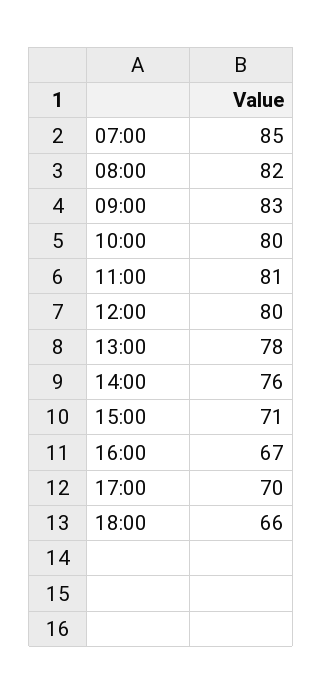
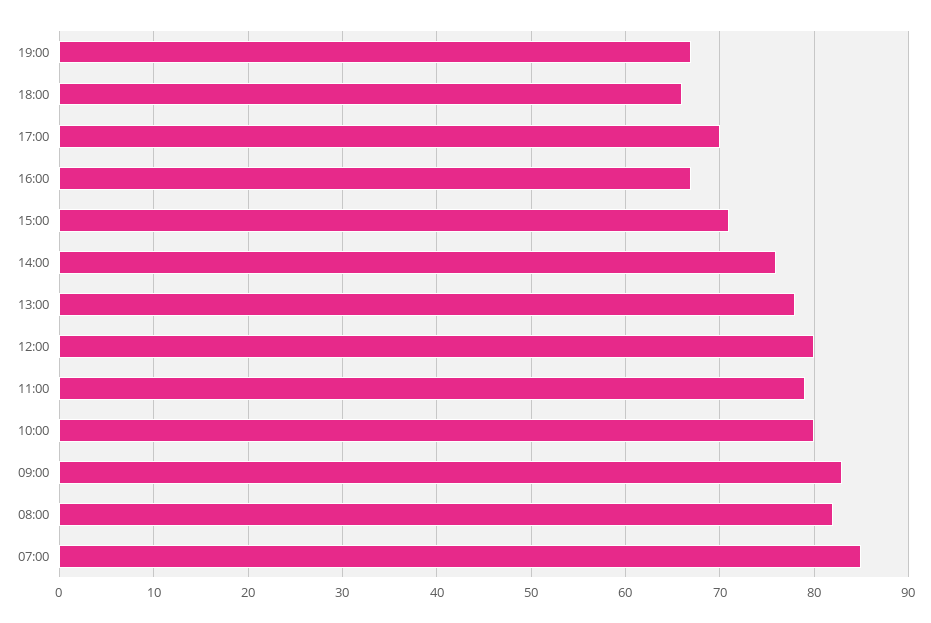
11:00: 81 -> 79
19:00: none -> 67

